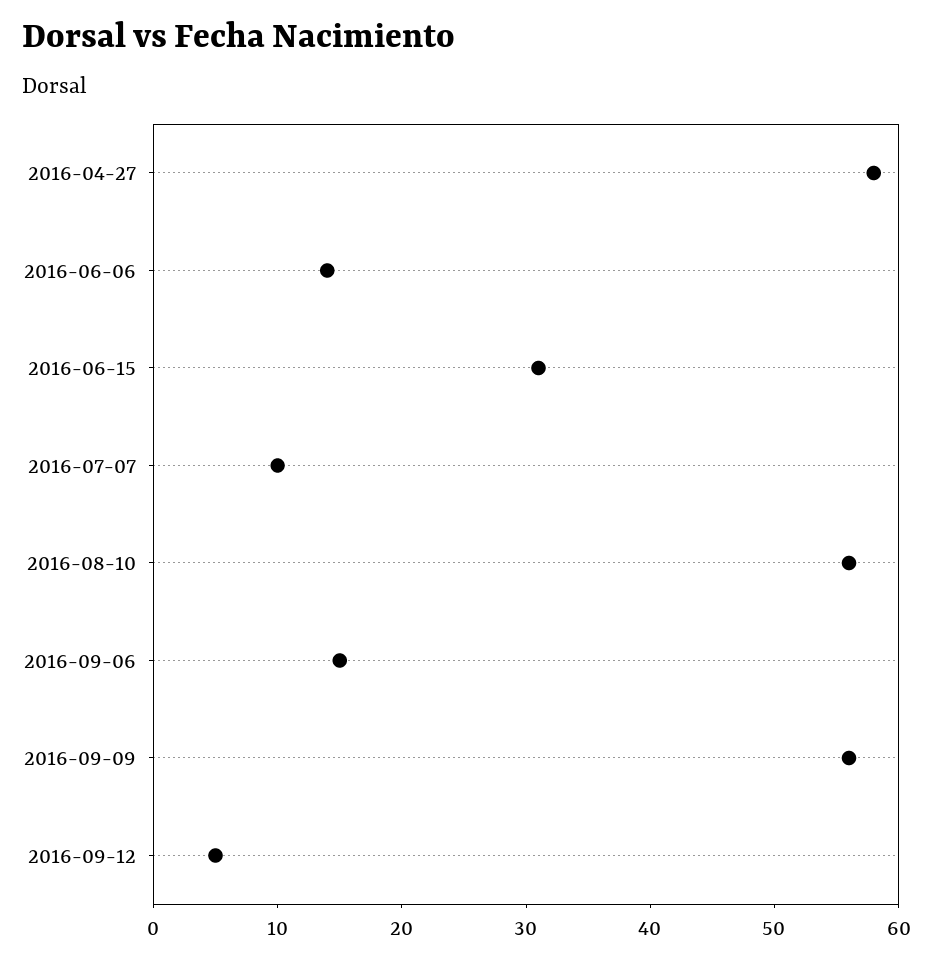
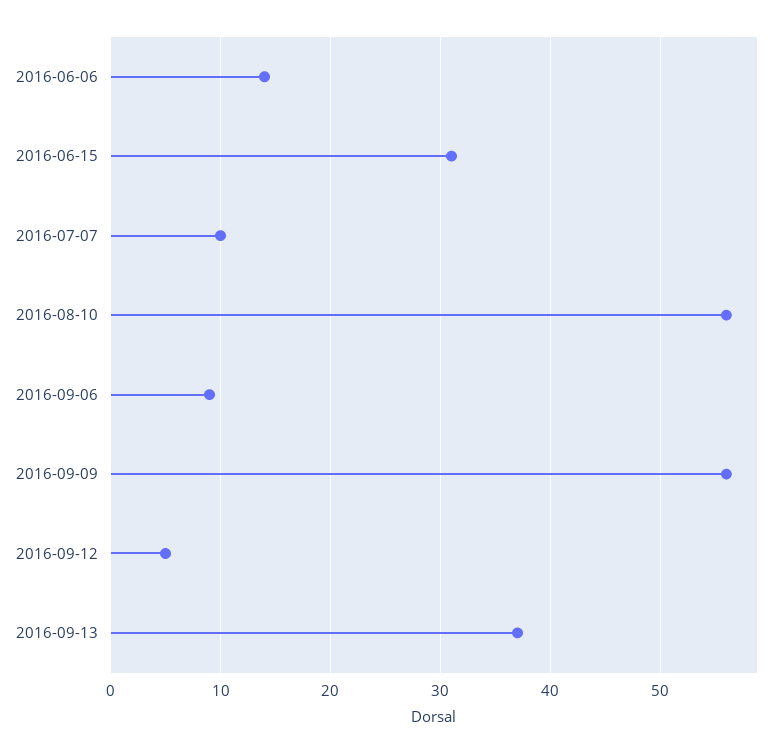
2016-04-27: 58 -> none
2016-09-06: 15 -> 9
2016-09-13: none -> 37

